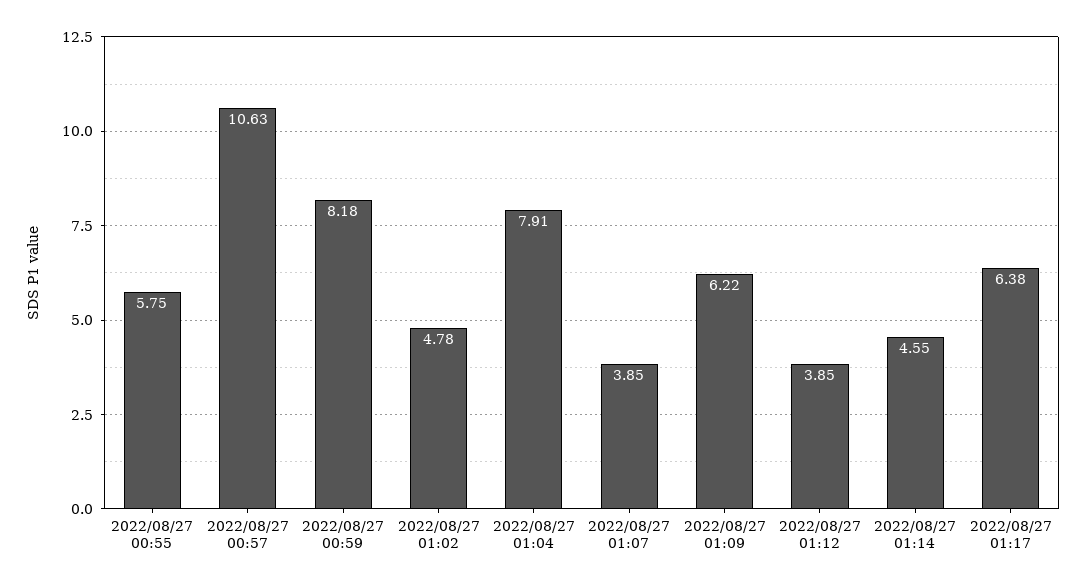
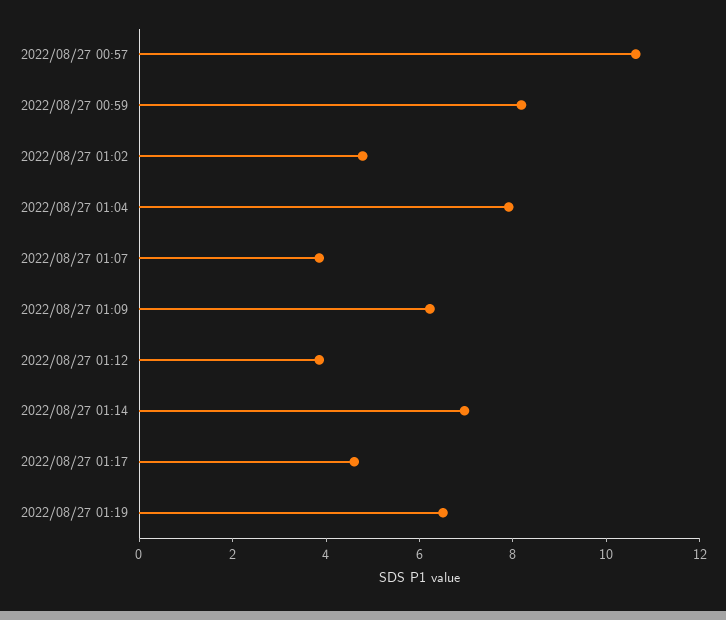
2022/08/27 00:55: 5.75 -> none
2022/08/27 01:14: 4.55 -> 7
2022/08/27 01:17: 6.38 -> 4.5
2022/08/27 01:19: none -> 6.5

